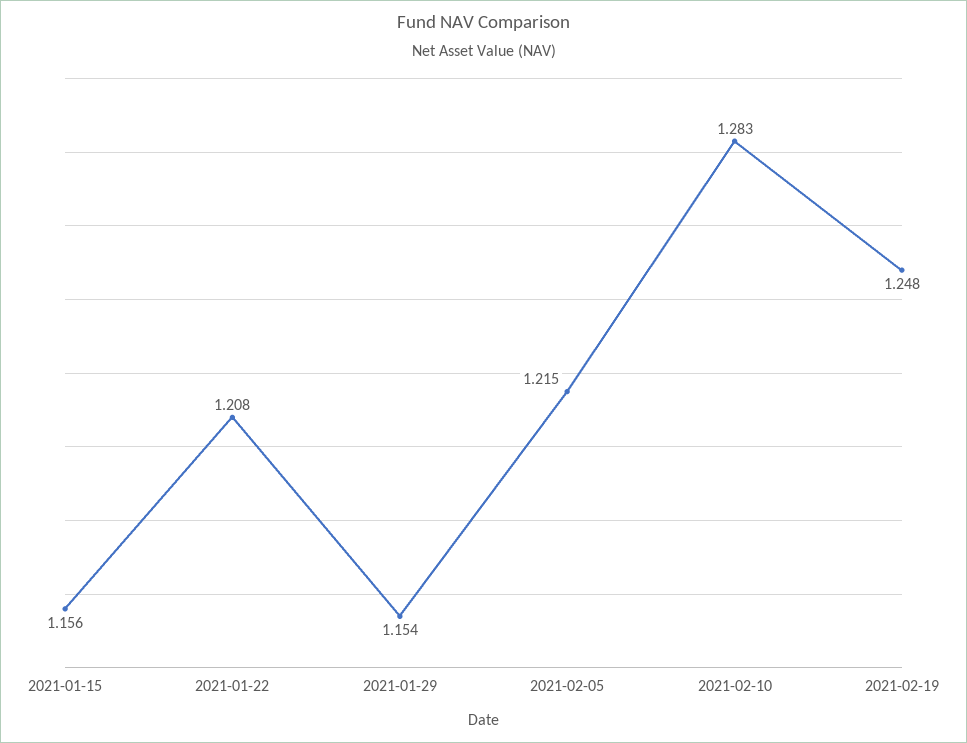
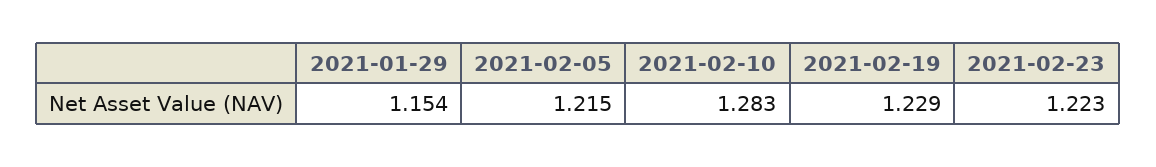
2021-01-15: 1.156 -> none
2021-01-22: 1.208 -> none
2021-02-19: 1.248 -> 1.229
2021-02-23: none -> 1.223

